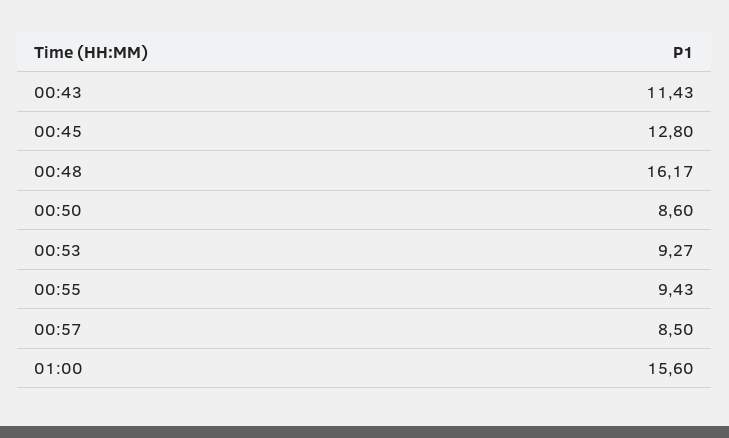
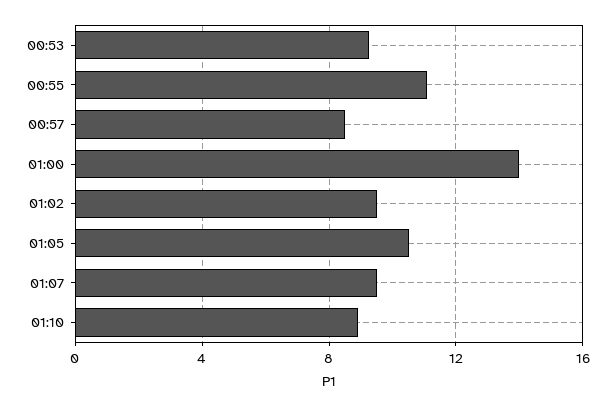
00:43: 11.43 -> none
00:45: 12.8 -> none
00:48: 16.17 -> none
00:50: 8.6 -> none
00:55: 9.43 -> 11
01:00: 15.6 -> 14
01:02: none -> 9.5
01:05: none -> 10.5
01:07: none -> 9.5
01:10: none -> 9

